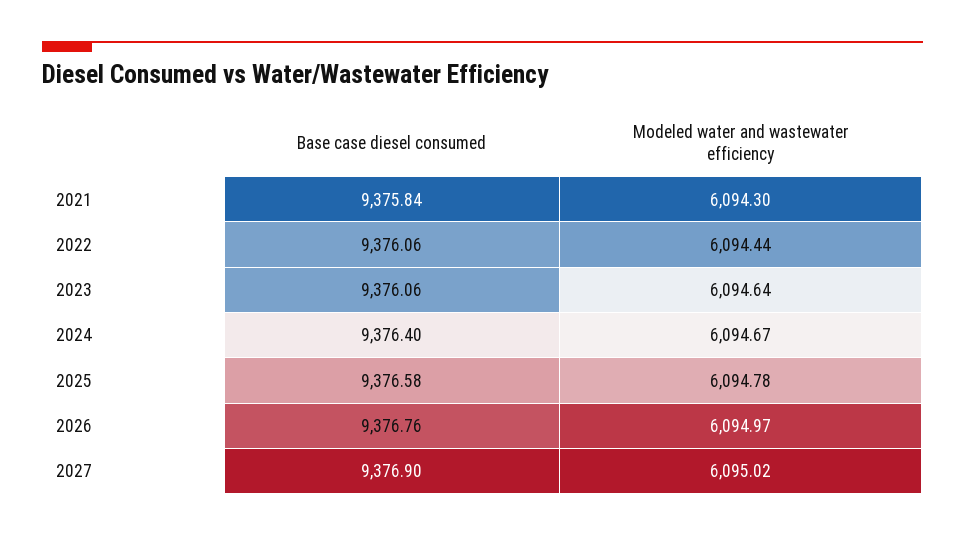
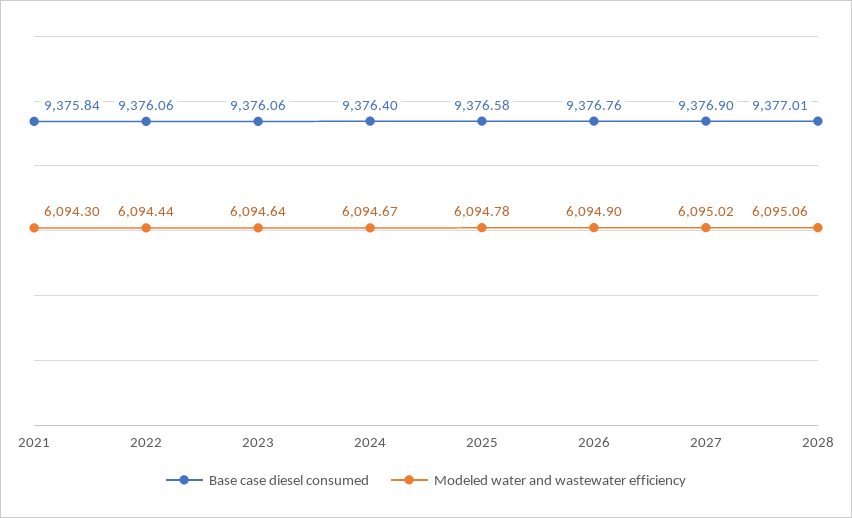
Modeled water and wastewater efficiency, 2026: 6094.97 -> 6094.9
Base case diesel consumed, 2028: none -> 9377.01
Modeled water and wastewater efficiency, 2028: none -> 6095.06

